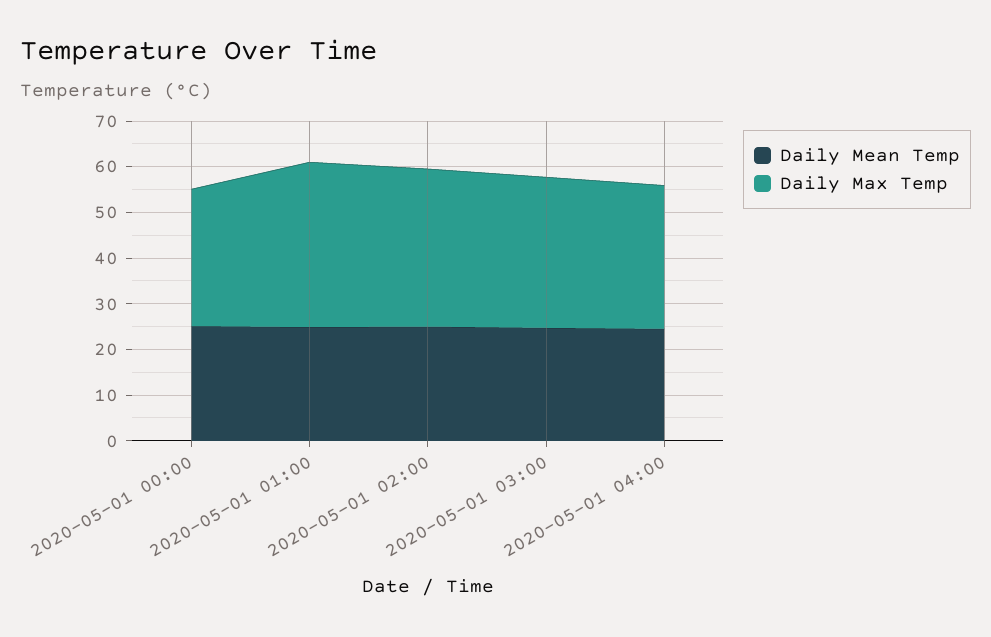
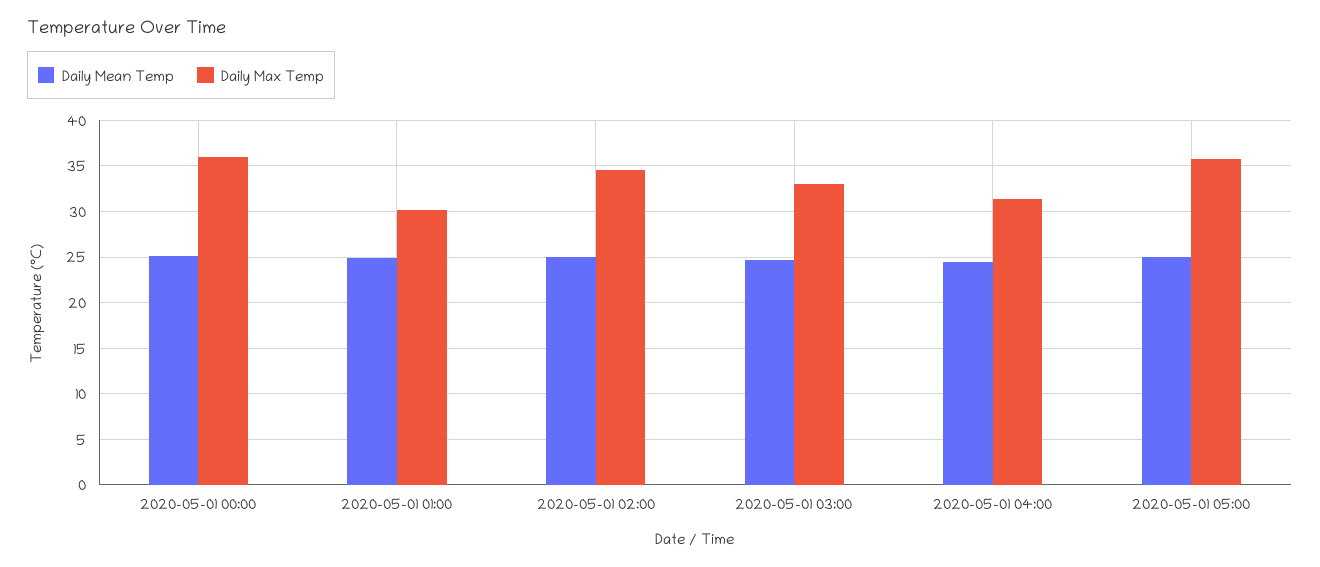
Daily Max Temp, 2020-05-01 00:00: 30 -> 36
Daily Max Temp, 2020-05-01 01:00: 36 -> 30
Daily Mean Temp, 2020-05-01 05:00: none -> 25
Daily Max Temp, 2020-05-01 05:00: none -> 36

